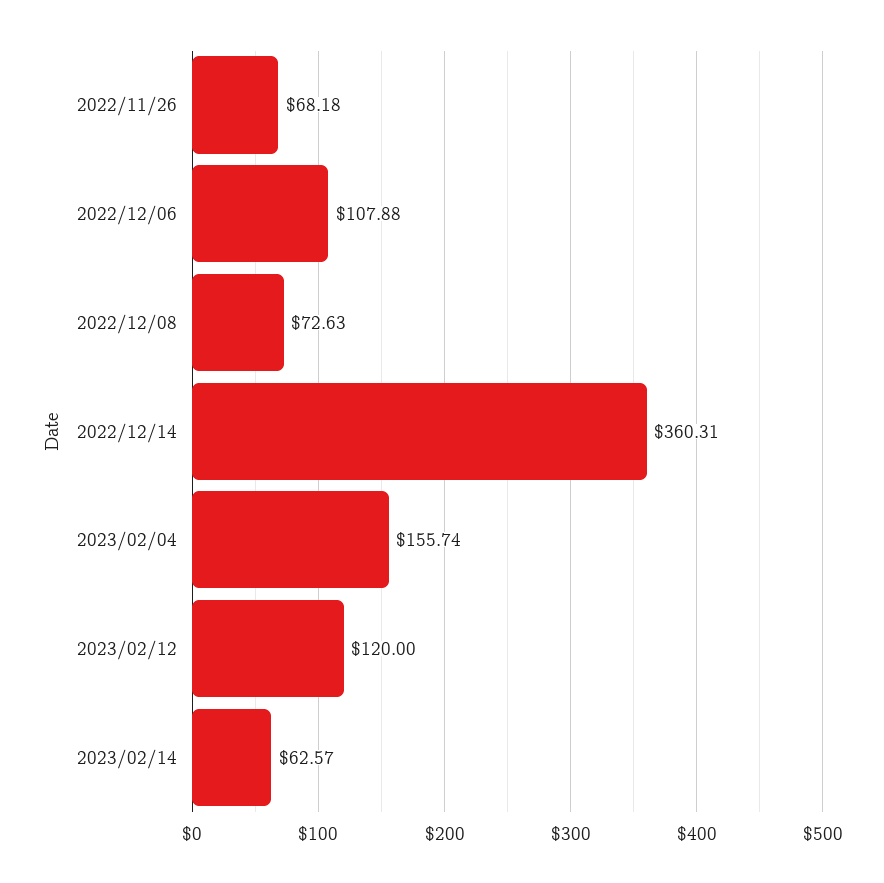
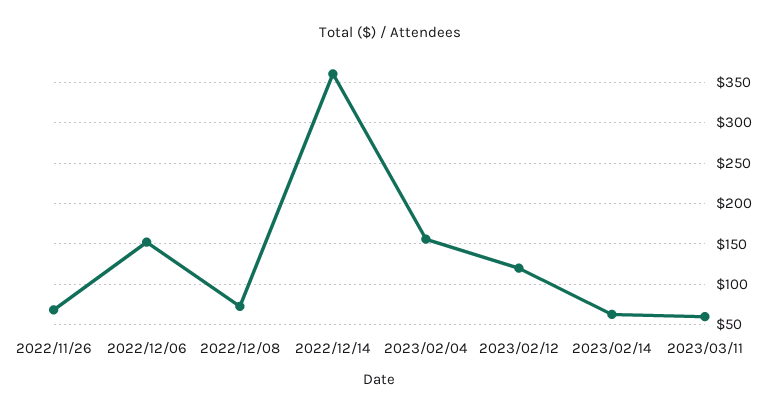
2022/12/06: 107.88 -> 150
2023/03/11: none -> 60

